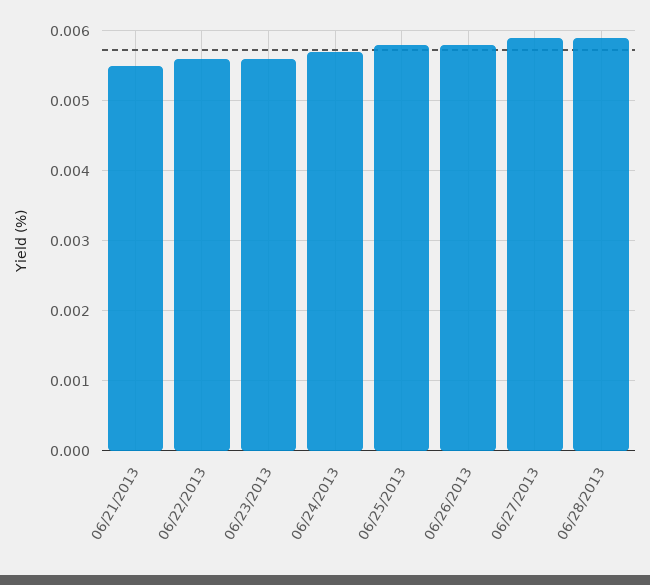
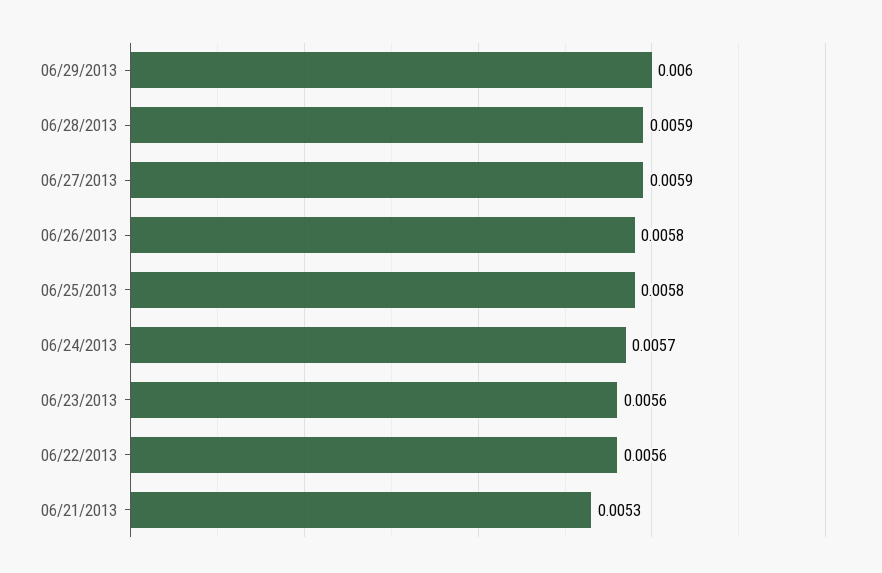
06/21/2013: 0.0055 -> 0.0053
06/29/2013: none -> 0.006

